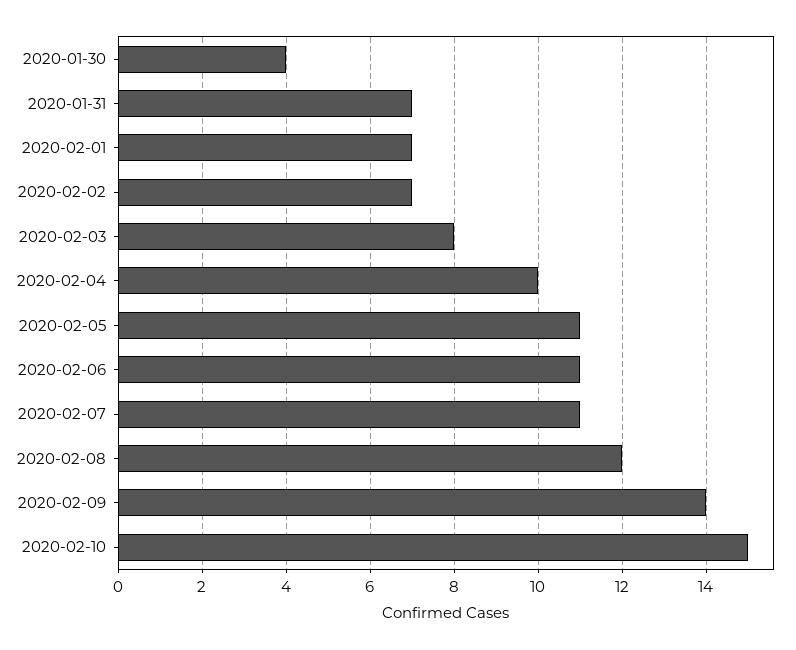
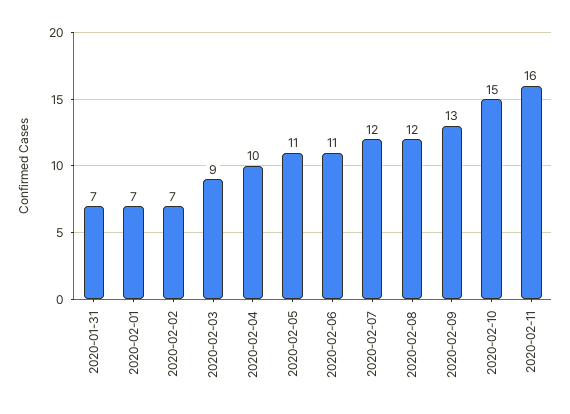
2020-01-30: 4 -> none
2020-02-03: 8 -> 9
2020-02-07: 11 -> 12
2020-02-09: 14 -> 13
2020-02-11: none -> 16

